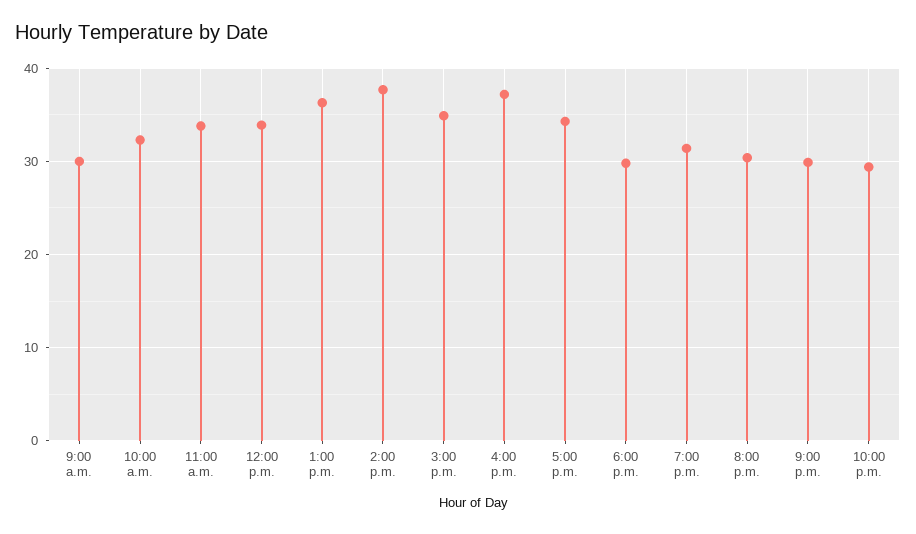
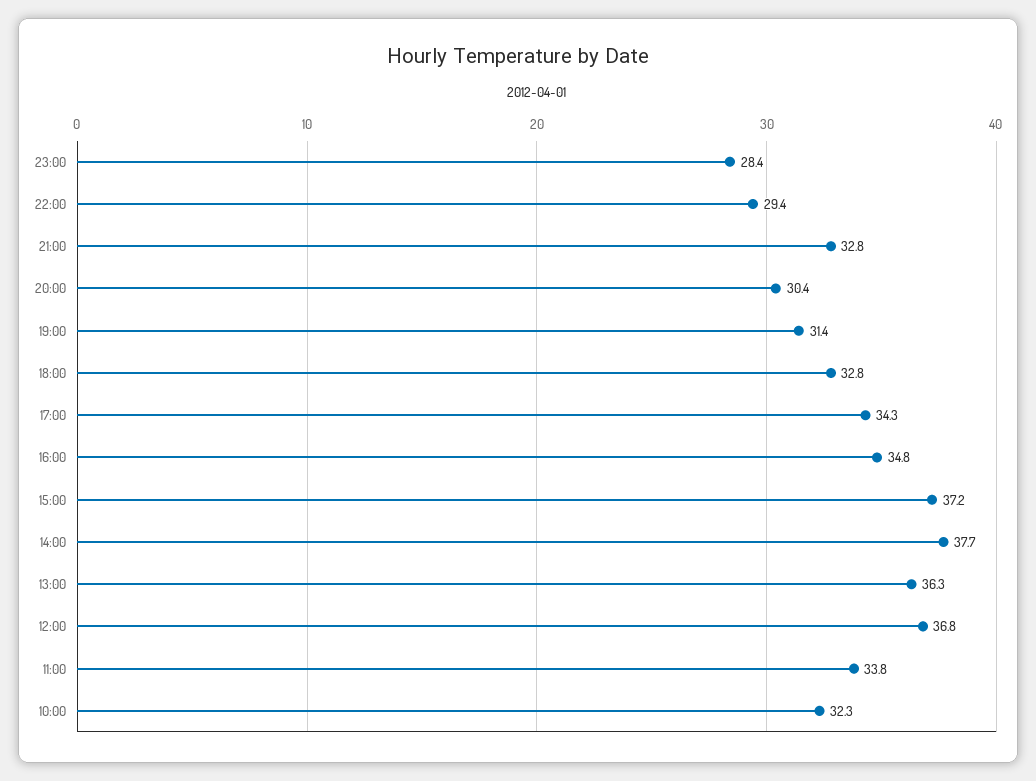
9:00 a.m.: 30 -> none
12:00 p.m.: 34 -> 36.8
3:00 p.m.: 35 -> 37.2
4:00 p.m.: 37 -> 34.8
6:00 p.m.: 30 -> 32.8
9:00 p.m.: 30 -> 32.8
23:00: none -> 28.4

